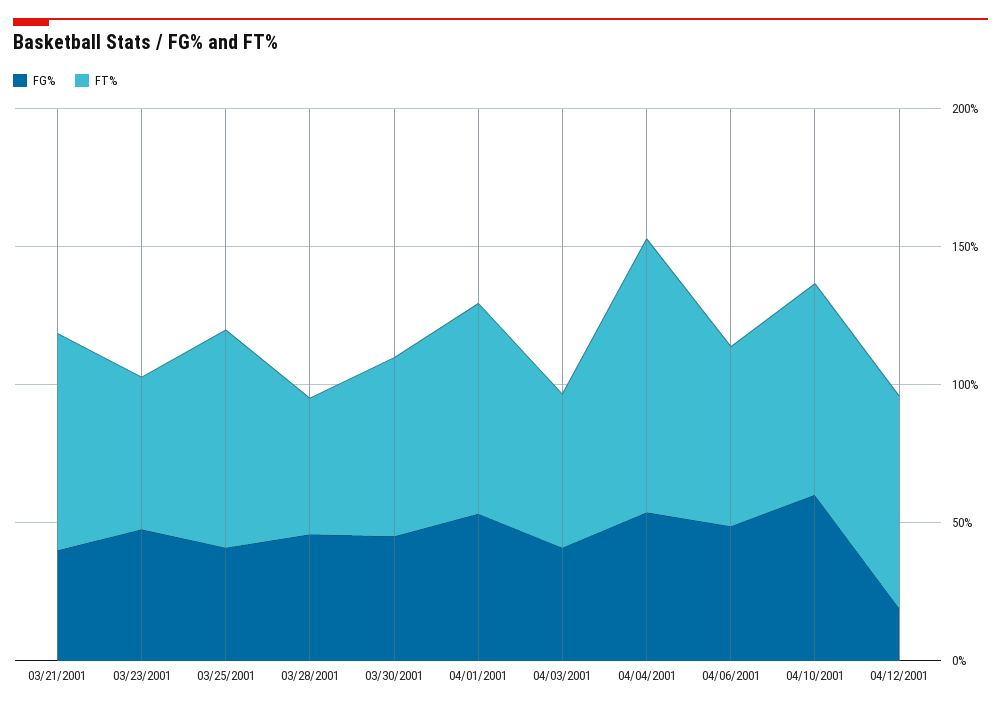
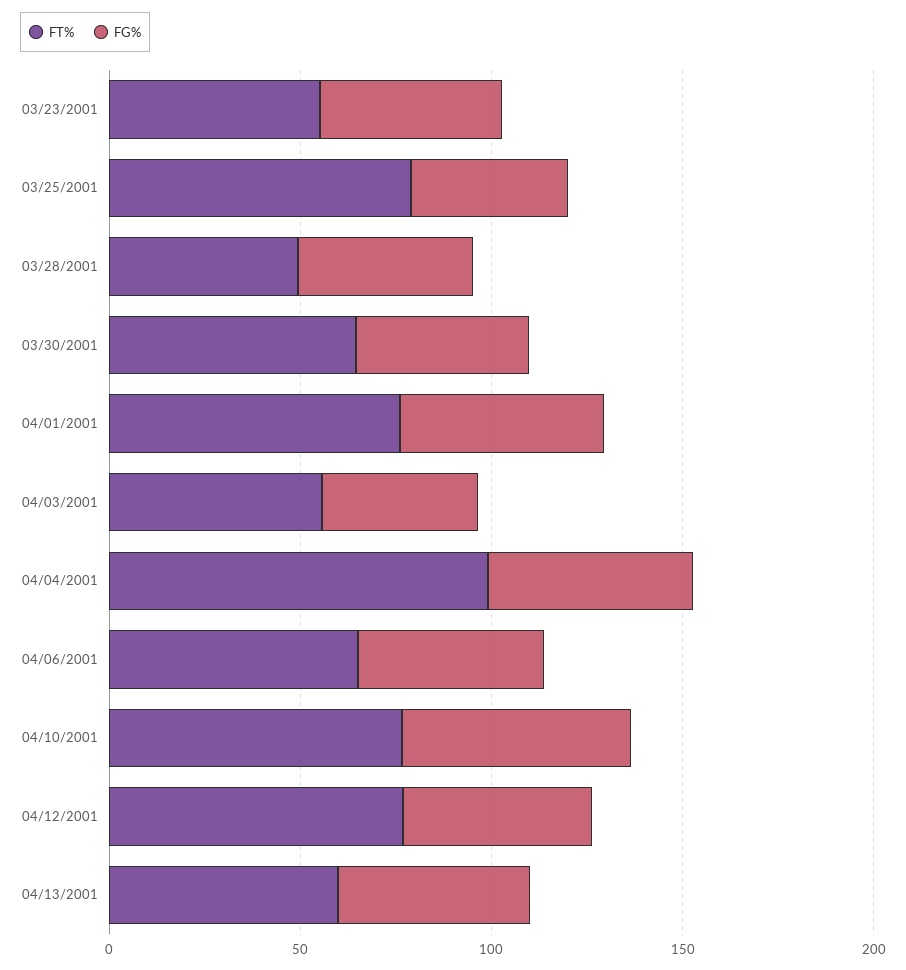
FG%, 03/21/2001: 40 -> none
FT%, 03/21/2001: 80 -> none
FG%, 04/12/2001: 20 -> 50
FT%, 04/13/2001: none -> 60
FG%, 04/13/2001: none -> 50

